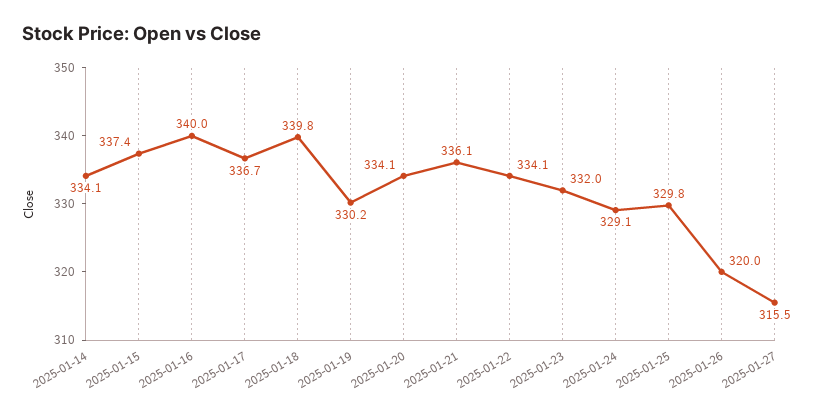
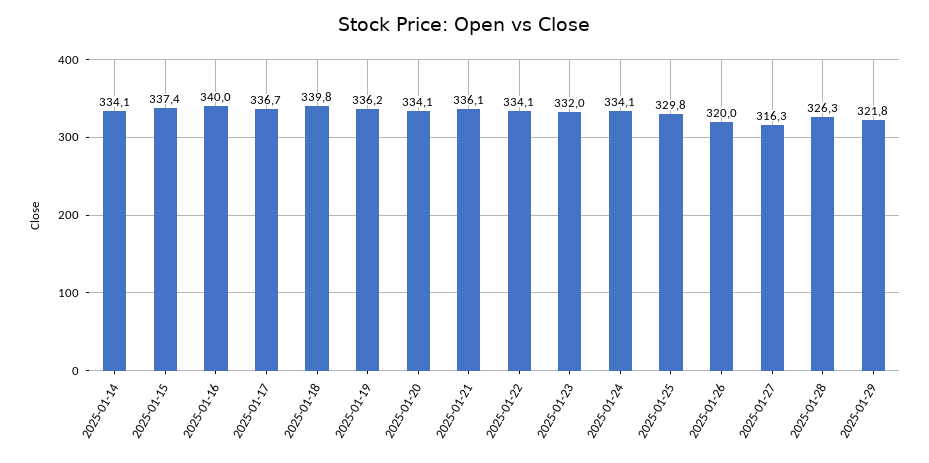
2025-01-19: 330.2 -> 336.2
2025-01-24: 329.1 -> 334.1
2025-01-27: 315.5 -> 316.3
2025-01-28: none -> 326.3
2025-01-29: none -> 321.8

